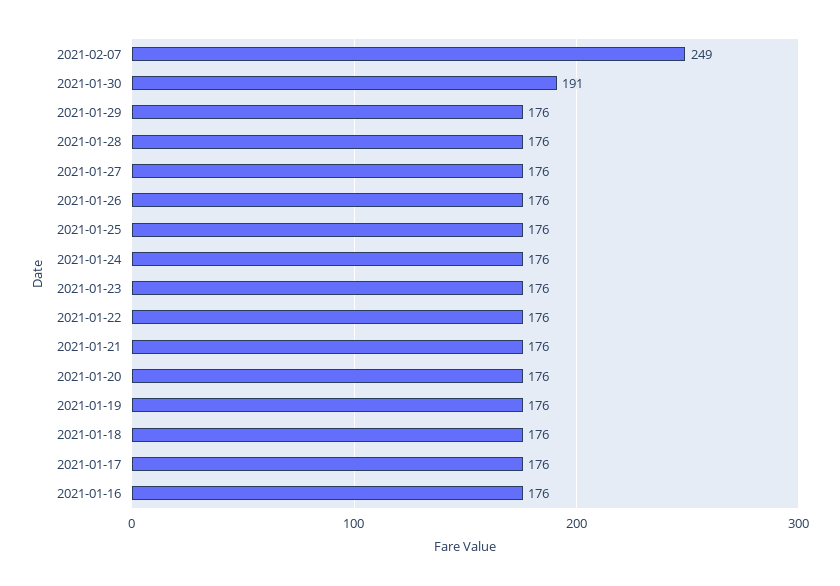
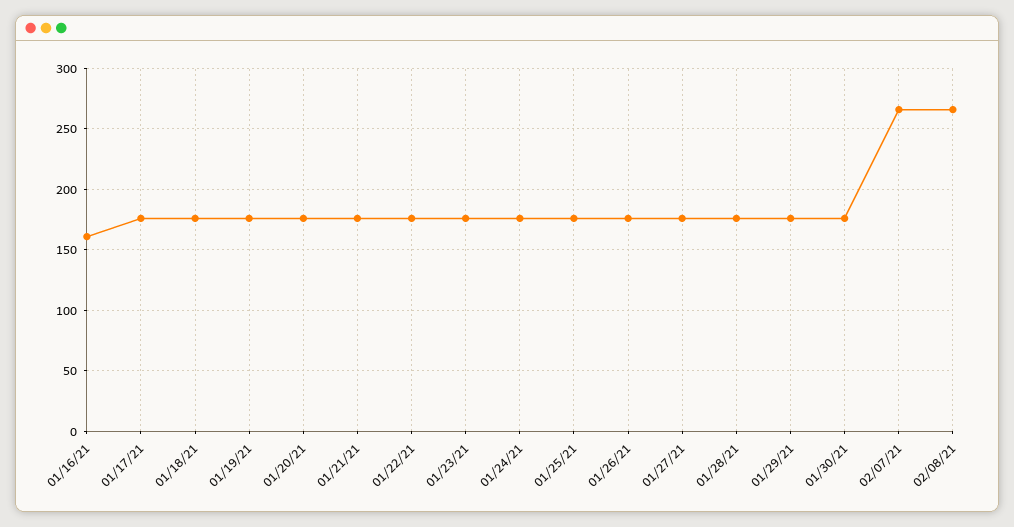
2021-02-07: 249 -> 265
2021-01-30: 191 -> 175
2021-01-16: 176 -> 160
02/08/21: none -> 265

